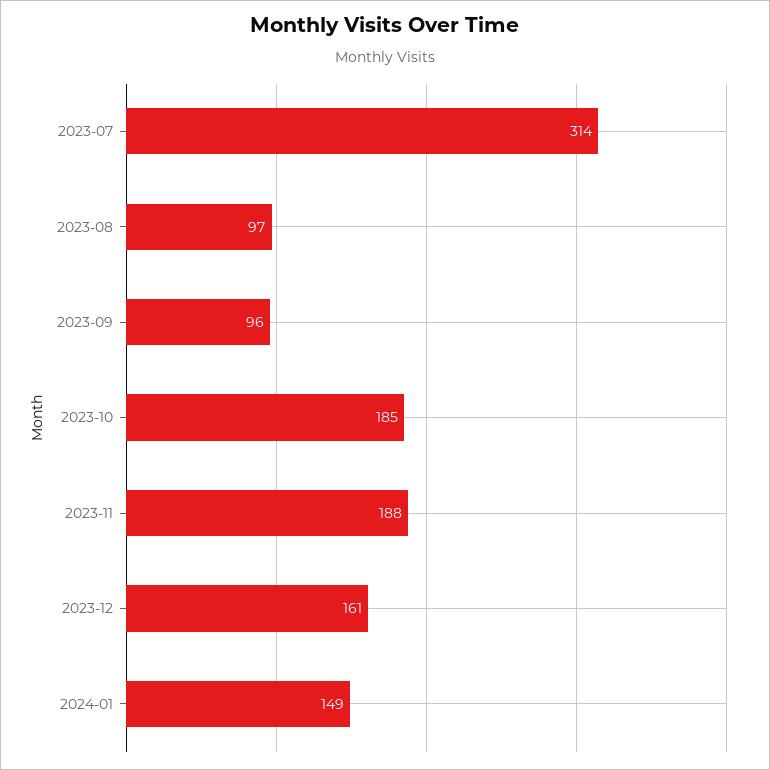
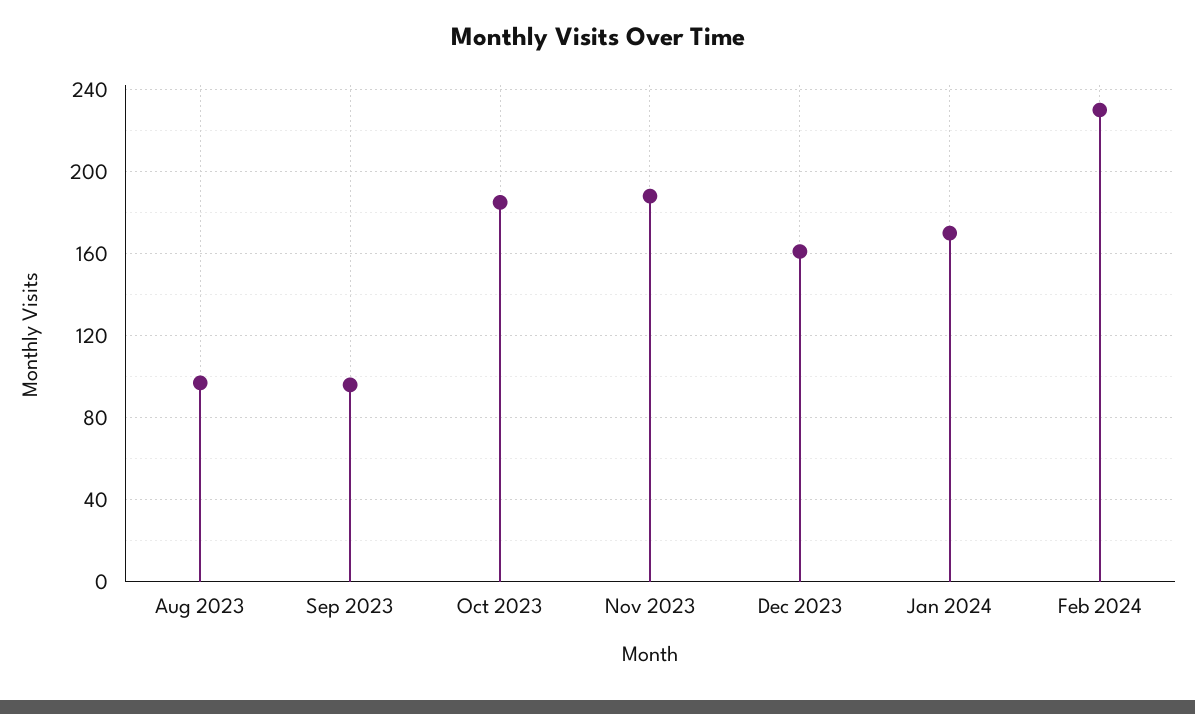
2023-07: 314 -> none
2024-01: 149 -> 170
Feb 2024: none -> 230

